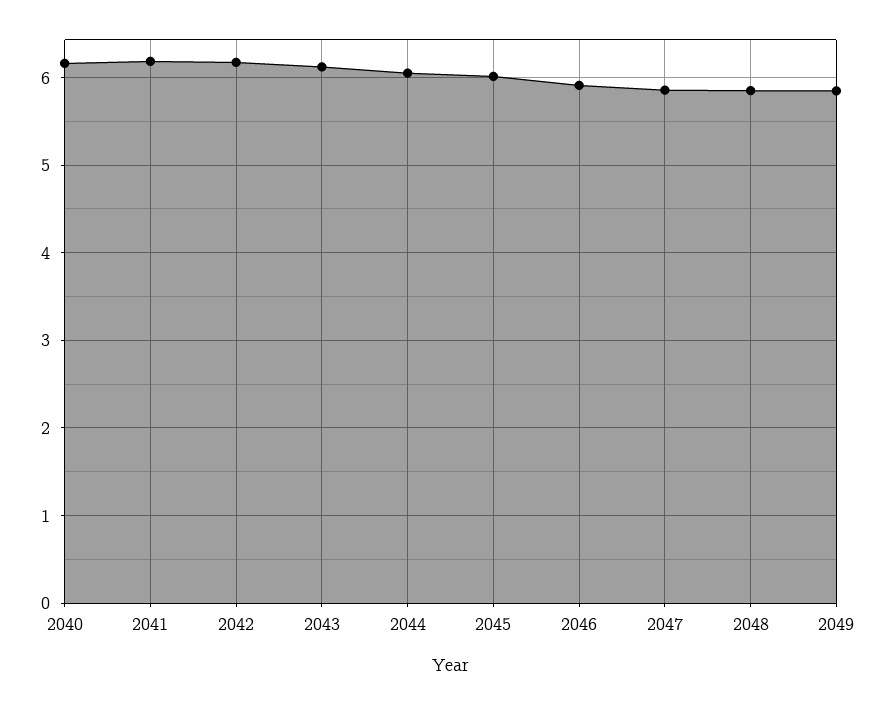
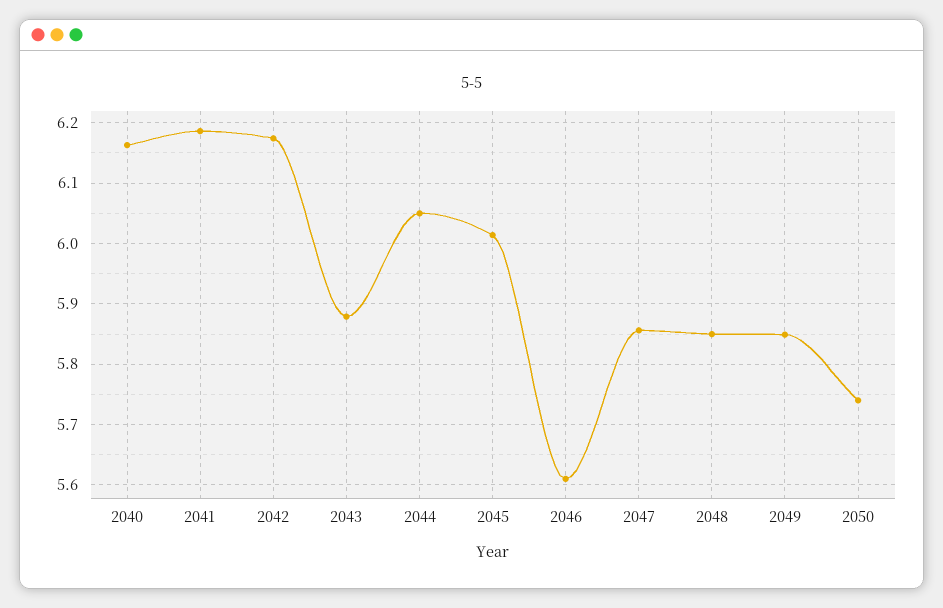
2043: 6.1 -> 5.88
2046: 5.9 -> 5.61
2050: none -> 5.74

